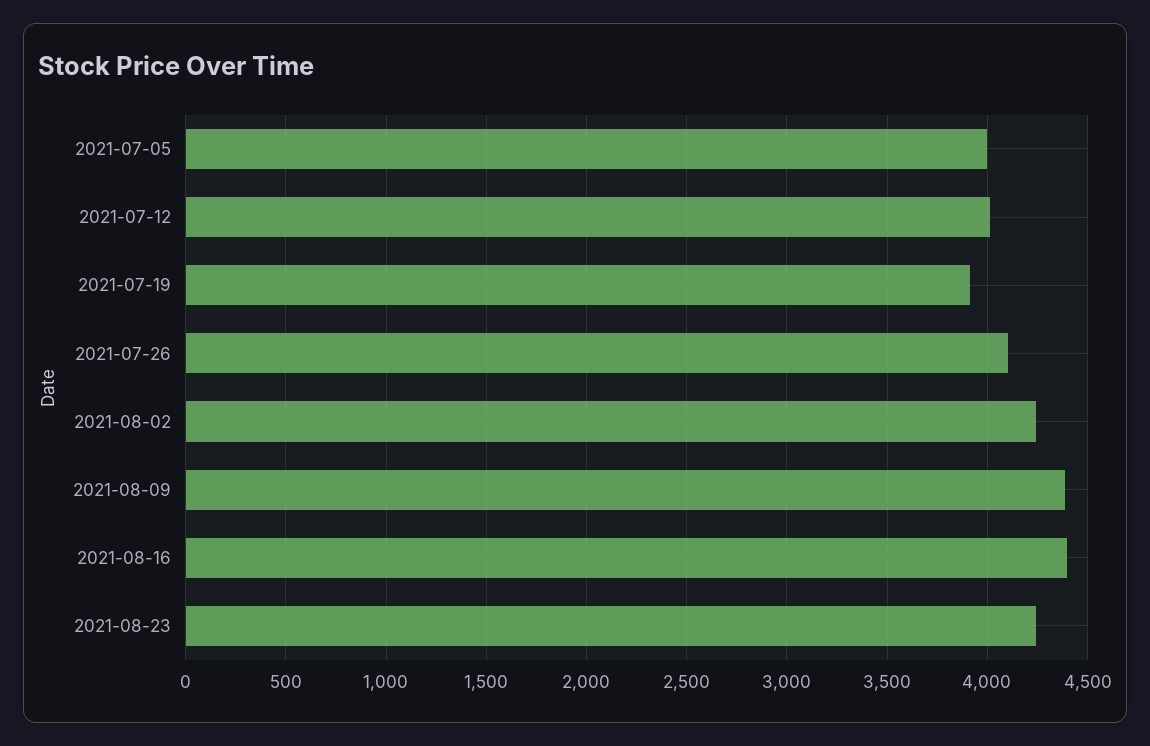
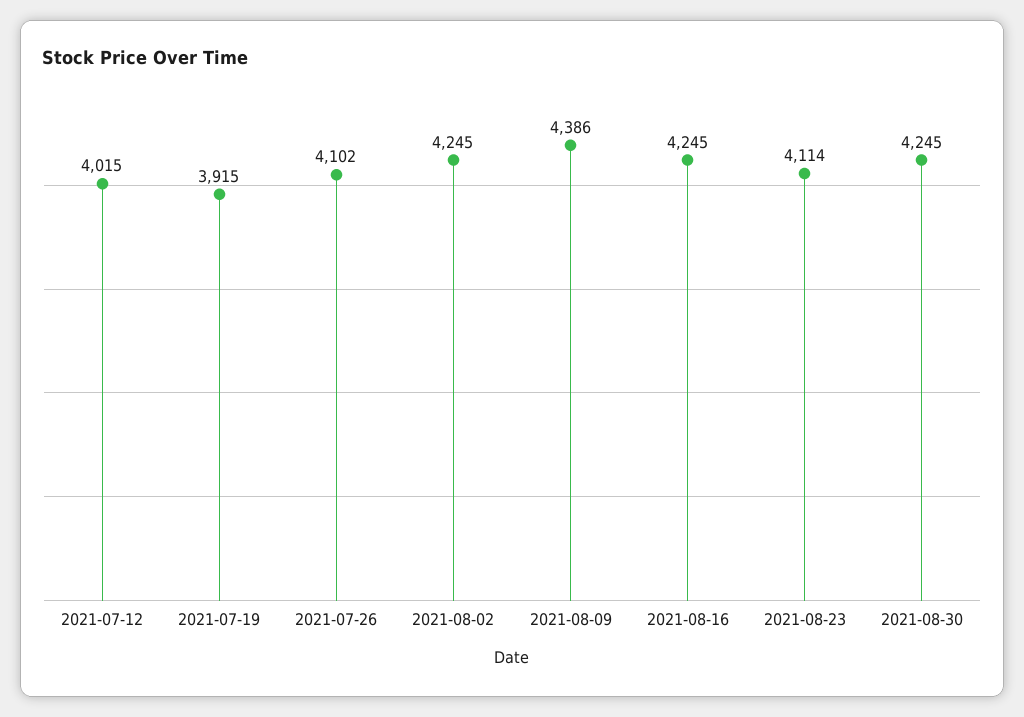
2021-07-05: 4000 -> none
2021-08-16: 4400 -> 4245
2021-08-23: 4250 -> 4114
2021-08-30: none -> 4245

